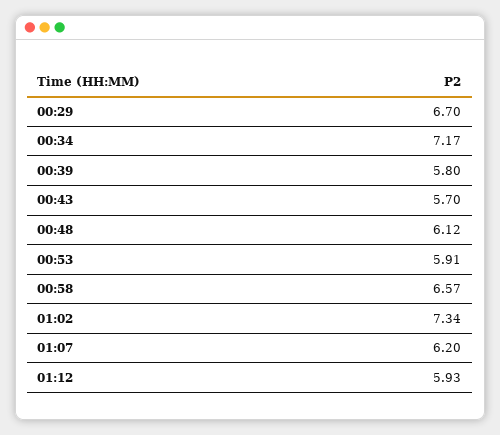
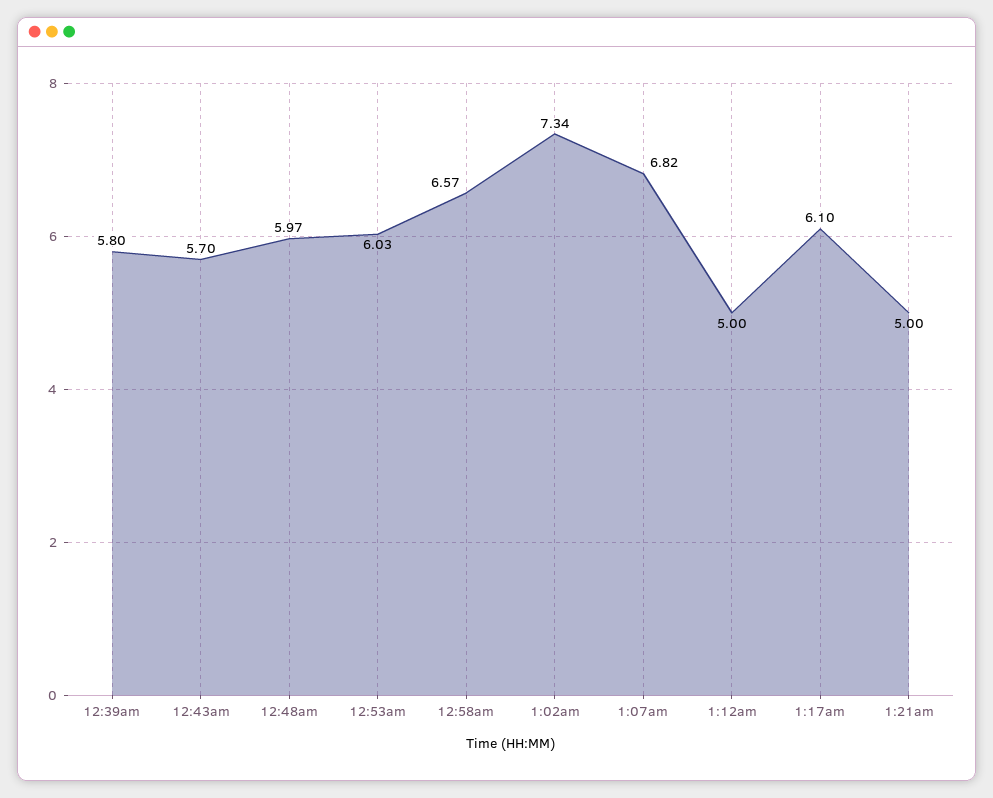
00:29: 6.7 -> none
00:34: 7.17 -> none
00:48: 6.12 -> 5.97
00:53: 5.91 -> 6.03
01:07: 6.2 -> 6.82
01:12: 5.93 -> 5
1:17am: none -> 6.1
1:21am: none -> 5

